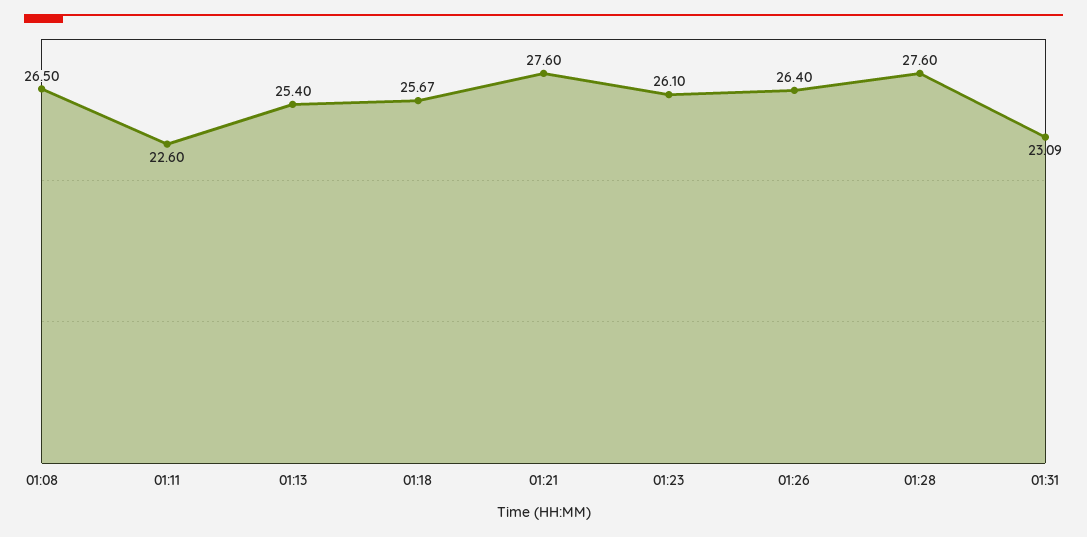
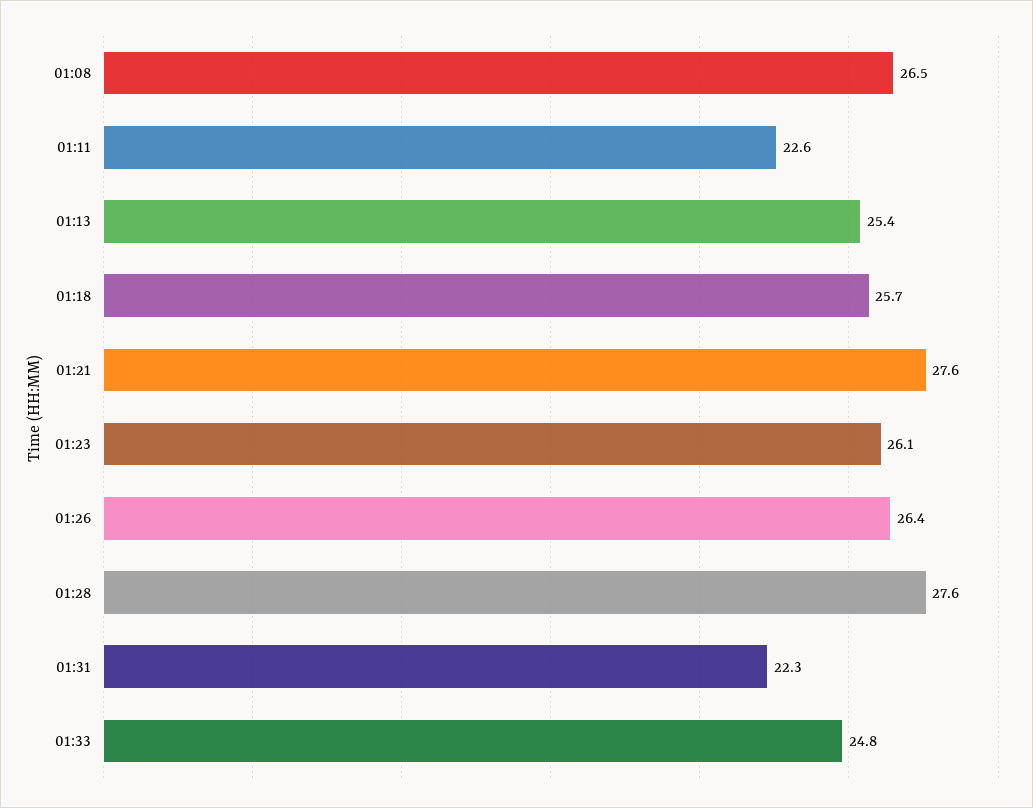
01:31: 23.09 -> 22.3
01:33: none -> 24.8

